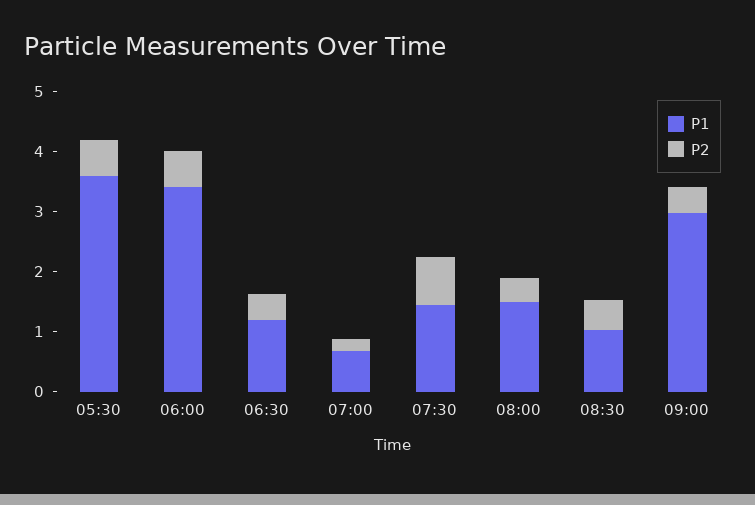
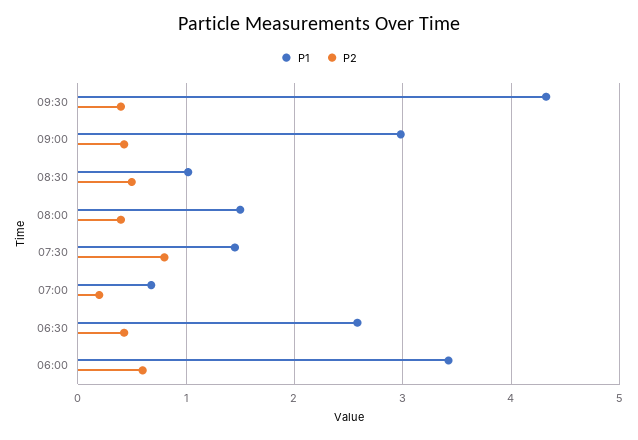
P1, 05:30: 3.6 -> none
P2, 05:30: 0.6 -> none
P1, 06:30: 1.2 -> 2.6
P1, 09:30: none -> 4.3
P2, 09:30: none -> 0.4

